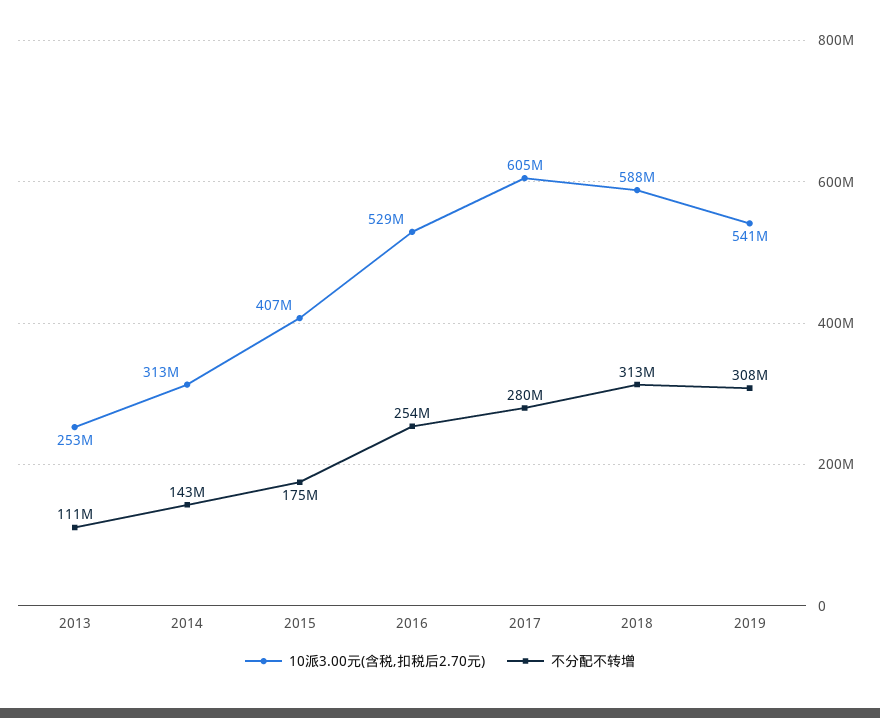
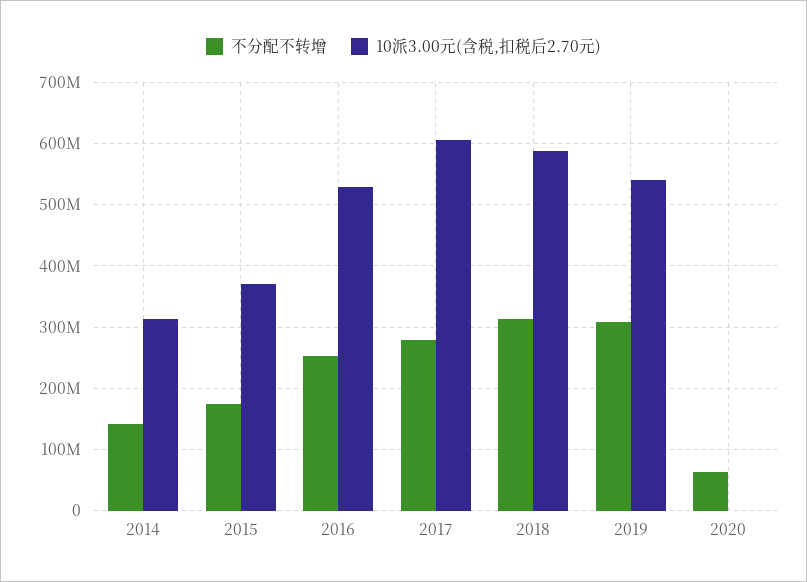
10派3.00元(含税,扣税后2.70元), 2013: 253000000 -> none
不分配不转增, 2013: 111000000 -> none
10派3.00元(含税,扣税后2.70元), 2015: 407000000 -> 370000000
不分配不转增, 2020: none -> 60000000
10派3.00元(含税,扣税后2.70元), 2020: none -> 0

